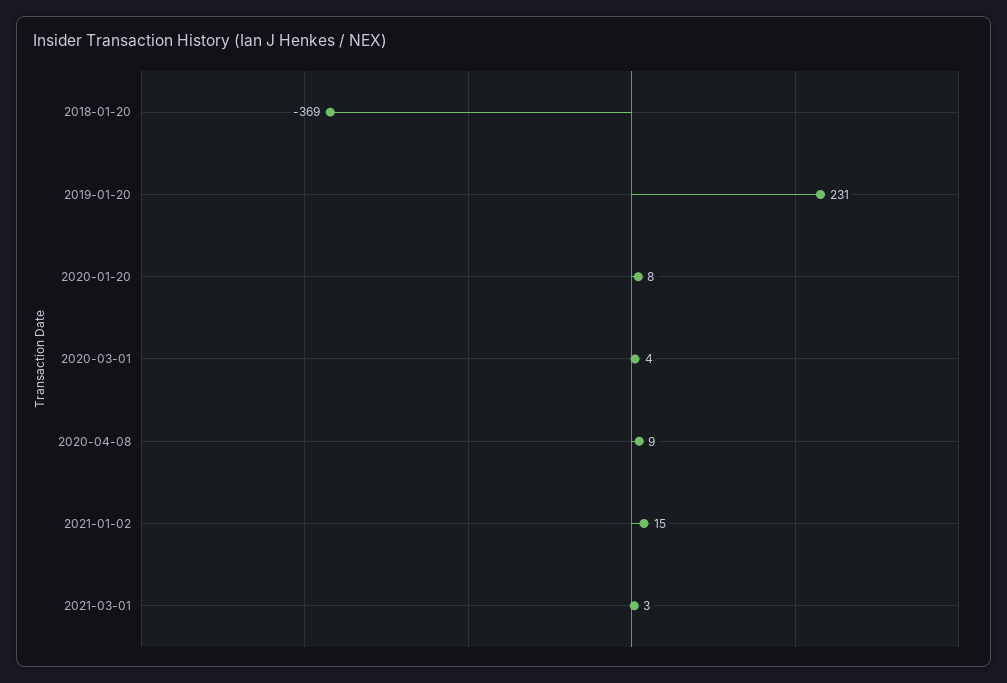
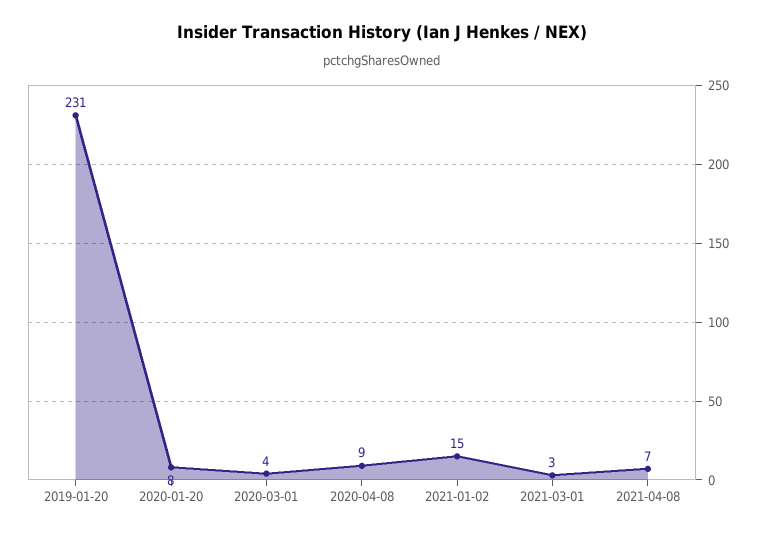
2018-01-20: -369 -> none
2021-04-08: none -> 7

